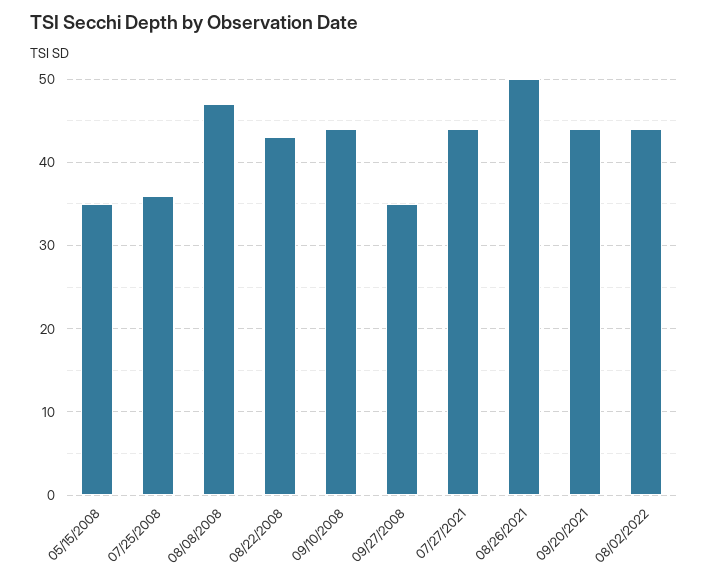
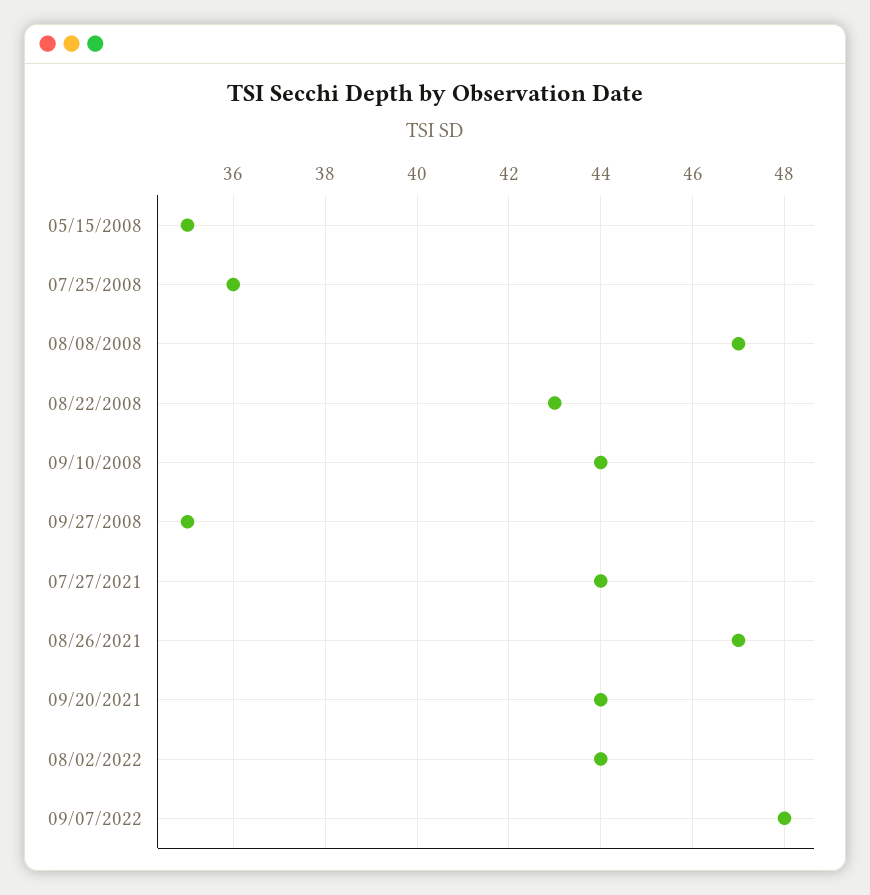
08/26/2021: 50 -> 47
09/07/2022: none -> 48

